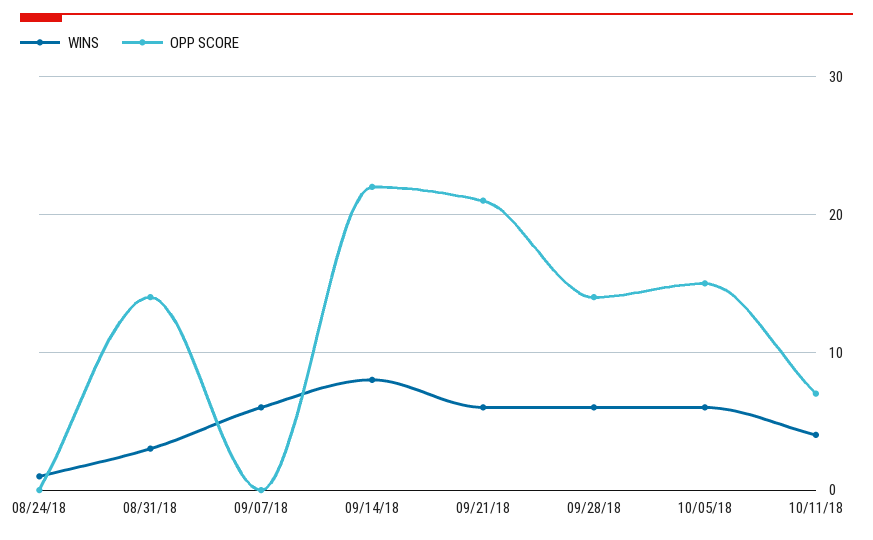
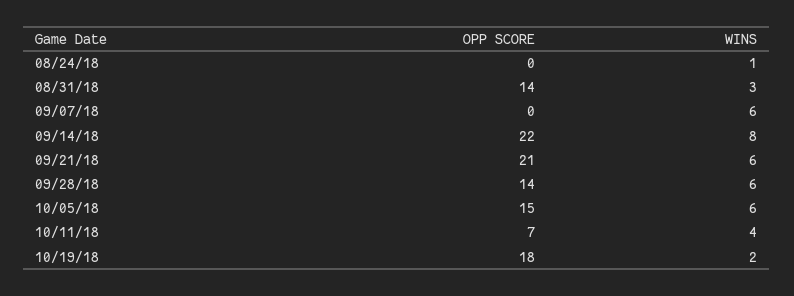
OPP SCORE, 10/19/18: none -> 18
WINS, 10/19/18: none -> 2

